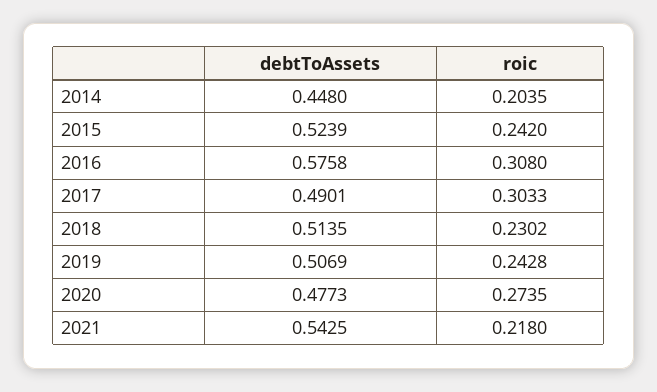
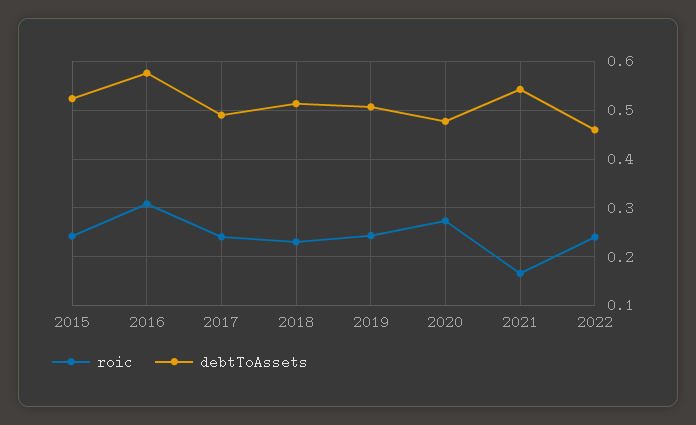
debtToAssets, 2014: 0.448 -> none
roic, 2014: 0.2035 -> none
roic, 2017: 0.3033 -> 0.24
roic, 2021: 0.218 -> 0.16
roic, 2022: none -> 0.24
debtToAssets, 2022: none -> 0.46

